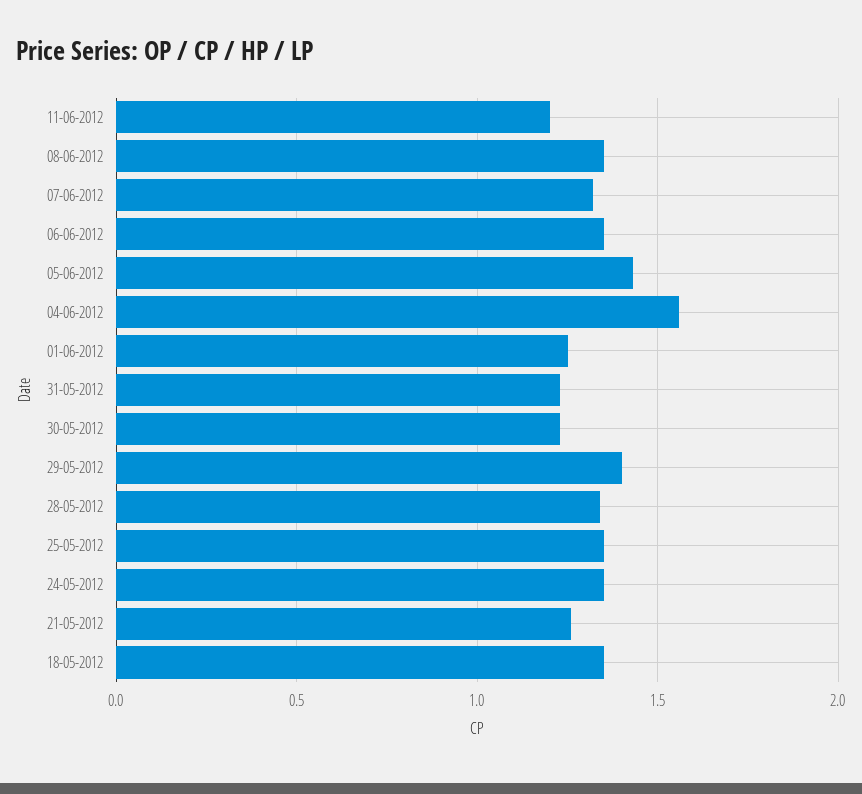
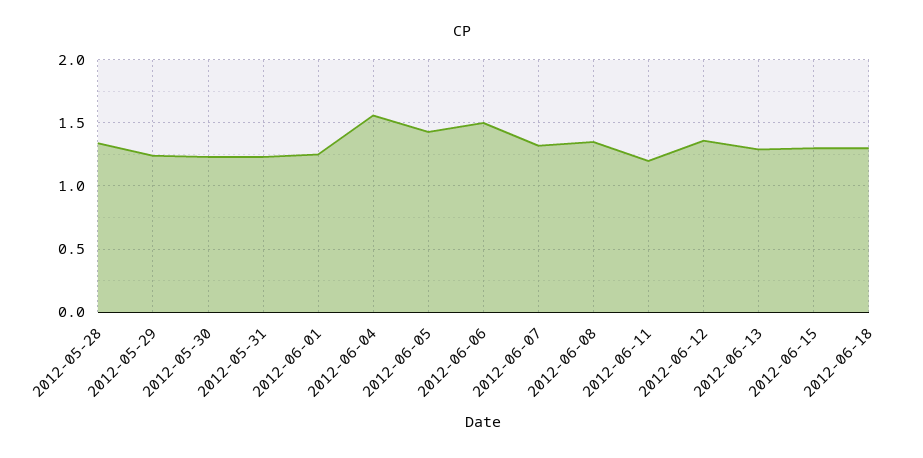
06-06-2012: 1.35 -> 1.5
29-05-2012: 1.4 -> 1.25
25-05-2012: 1.35 -> none
24-05-2012: 1.35 -> none
21-05-2012: 1.25 -> none
18-05-2012: 1.35 -> none
2012-06-12: none -> 1.35
2012-06-13: none -> 1.3
2012-06-15: none -> 1.3
2012-06-18: none -> 1.3

